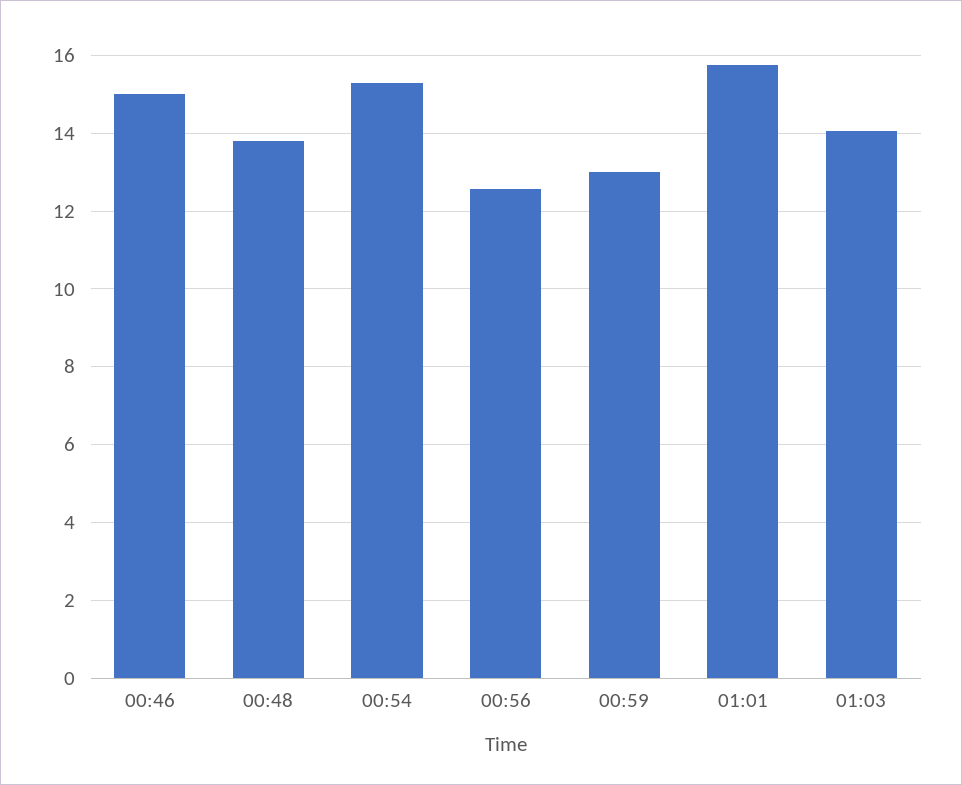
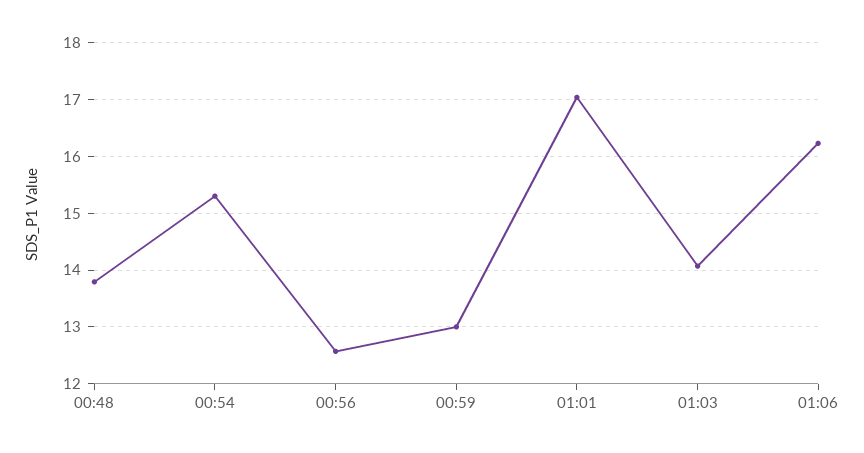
00:46: 15 -> none
01:01: 15.8 -> 17
01:06: none -> 16.2

